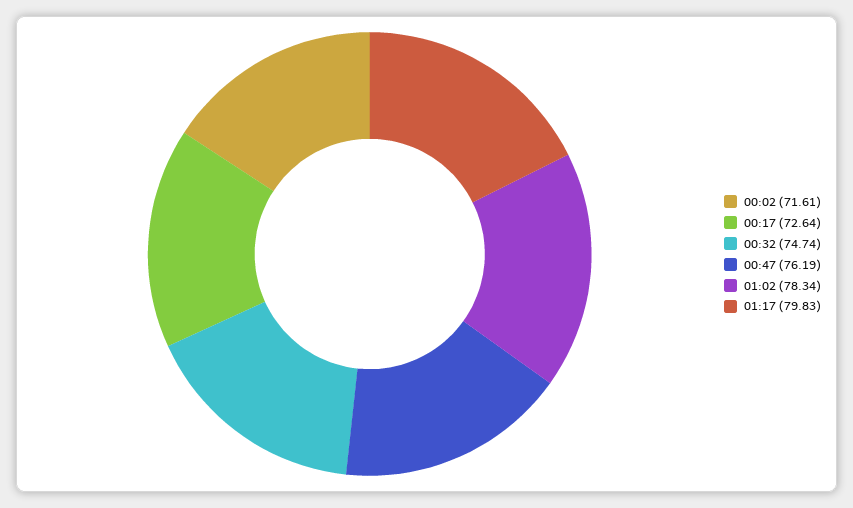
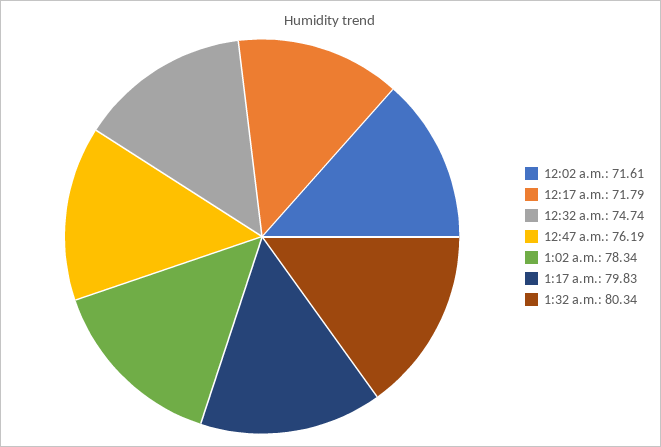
00:17: 72.64 -> 71.79
1:32 a.m.: none -> 80.34

